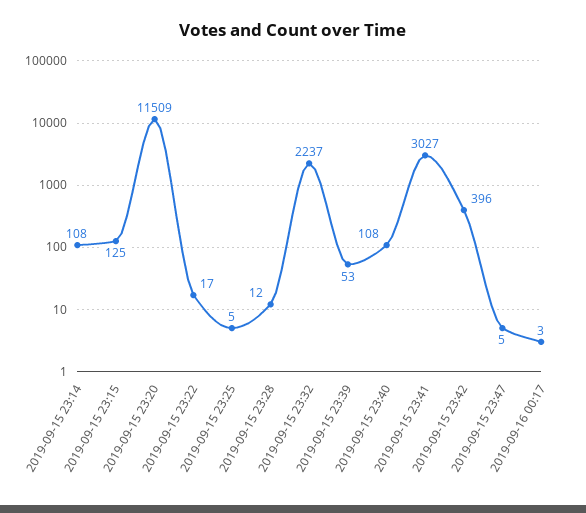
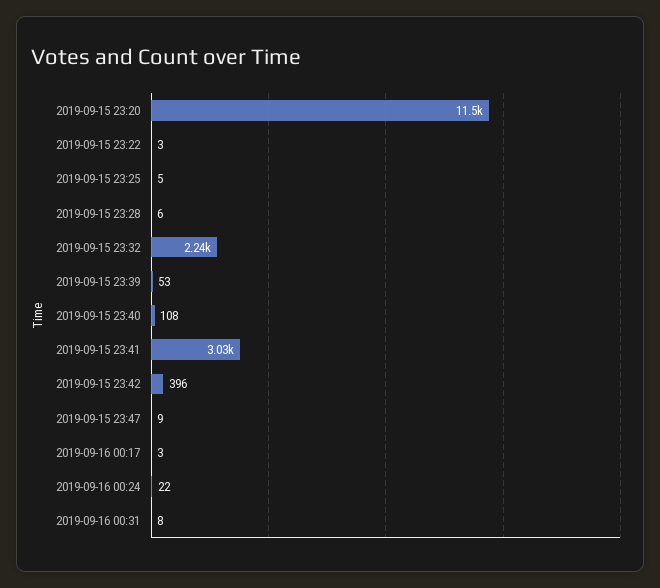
2019-09-15 23:14: 108 -> none
2019-09-15 23:15: 125 -> none
2019-09-15 23:22: 17 -> 3
2019-09-15 23:28: 12 -> 6
2019-09-15 23:47: 5 -> 9
2019-09-16 00:24: none -> 22
2019-09-16 00:31: none -> 8

